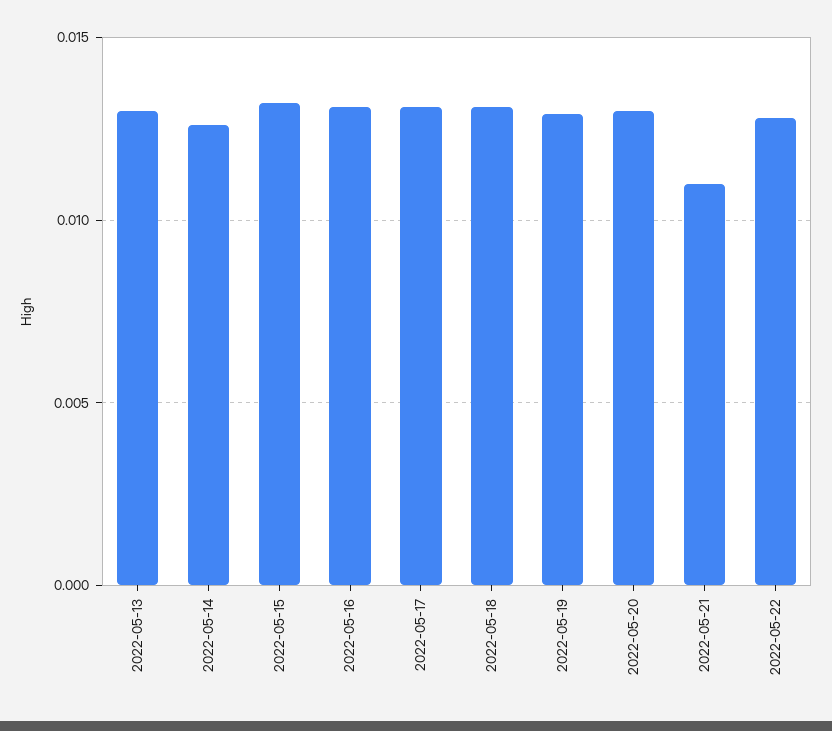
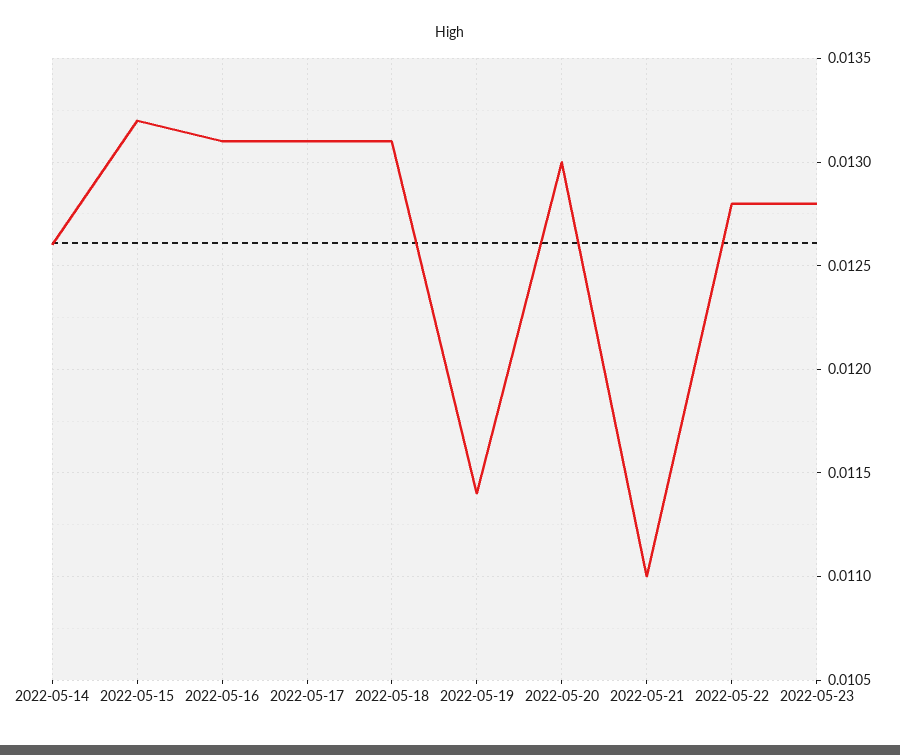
2022-05-13: 0.013 -> none
2022-05-19: 0.013 -> 0.0114
2022-05-23: none -> 0.0128

